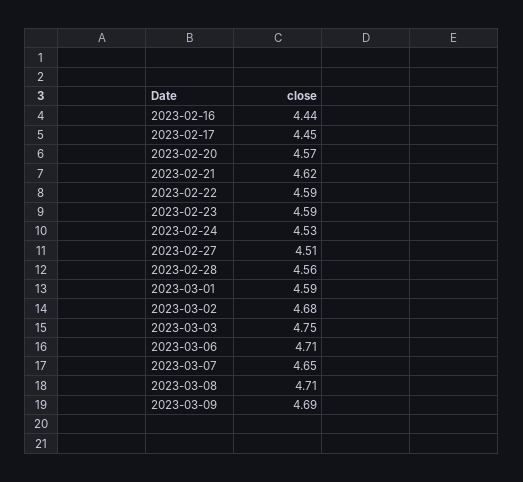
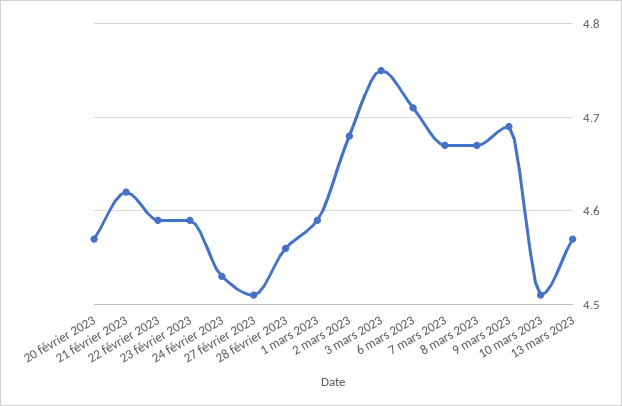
2023-02-16: 4.44 -> none
2023-02-17: 4.45 -> none
2023-03-07: 4.65 -> 4.67
2023-03-08: 4.71 -> 4.67
10 mars 2023: none -> 4.51
13 mars 2023: none -> 4.57

